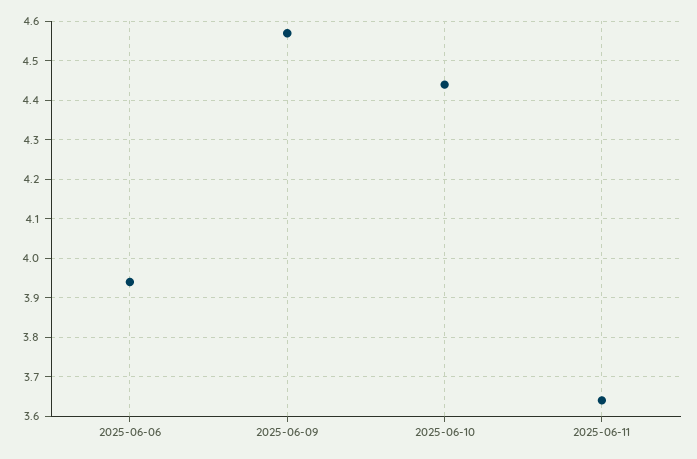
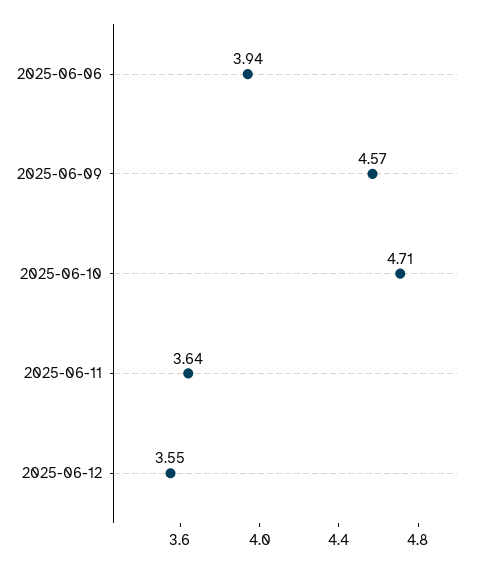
2025-06-10: 4.45 -> 4.71
2025-06-12: none -> 3.55

